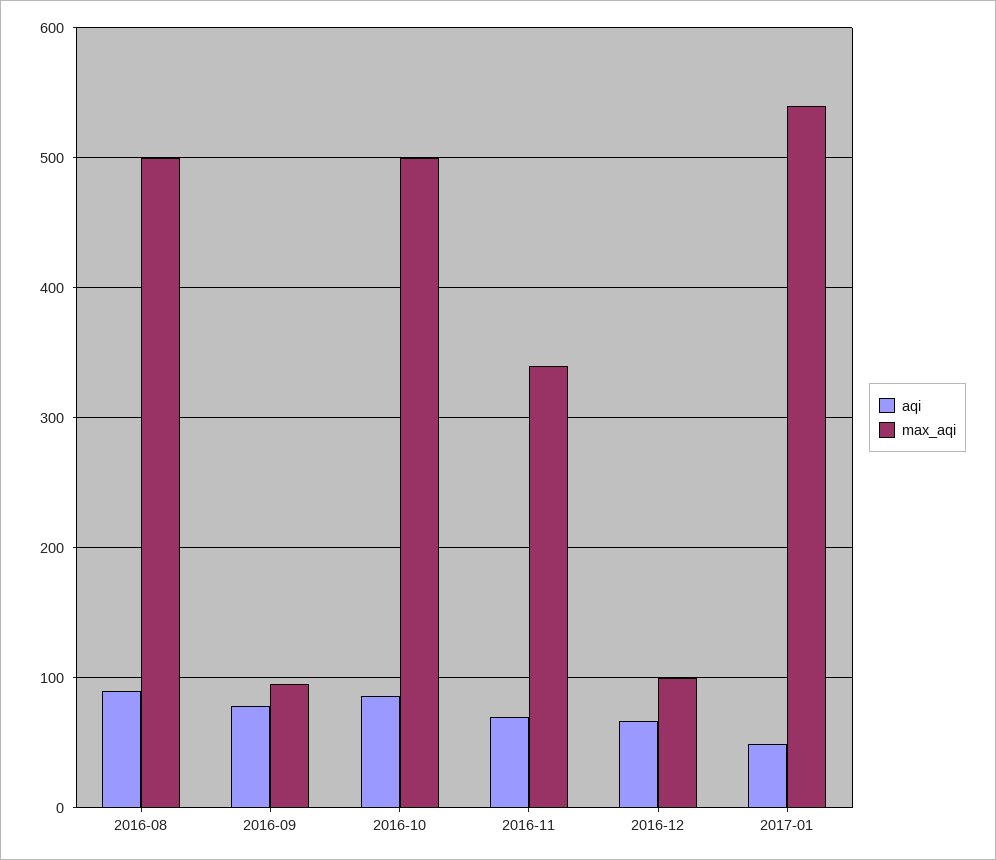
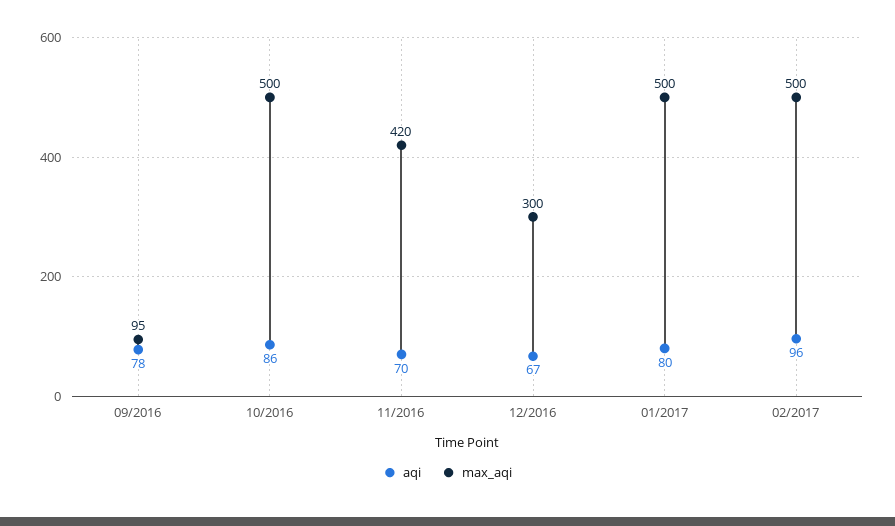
aqi, 2016-08: 90 -> none
max_aqi, 2016-08: 500 -> none
max_aqi, 2016-11: 340 -> 420
max_aqi, 2016-12: 100 -> 300
aqi, 2017-01: 50 -> 80
max_aqi, 2017-01: 540 -> 500
aqi, 02/2017: none -> 96
max_aqi, 02/2017: none -> 500

